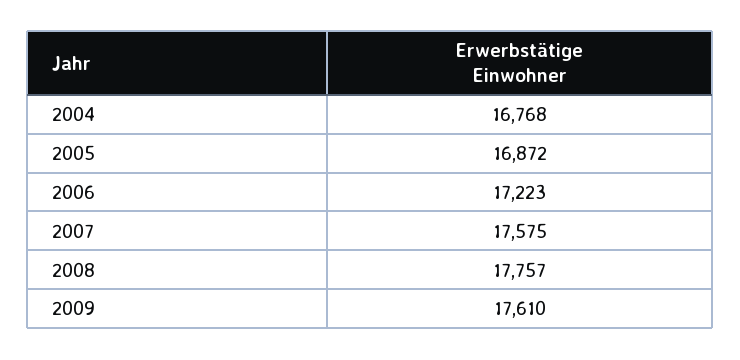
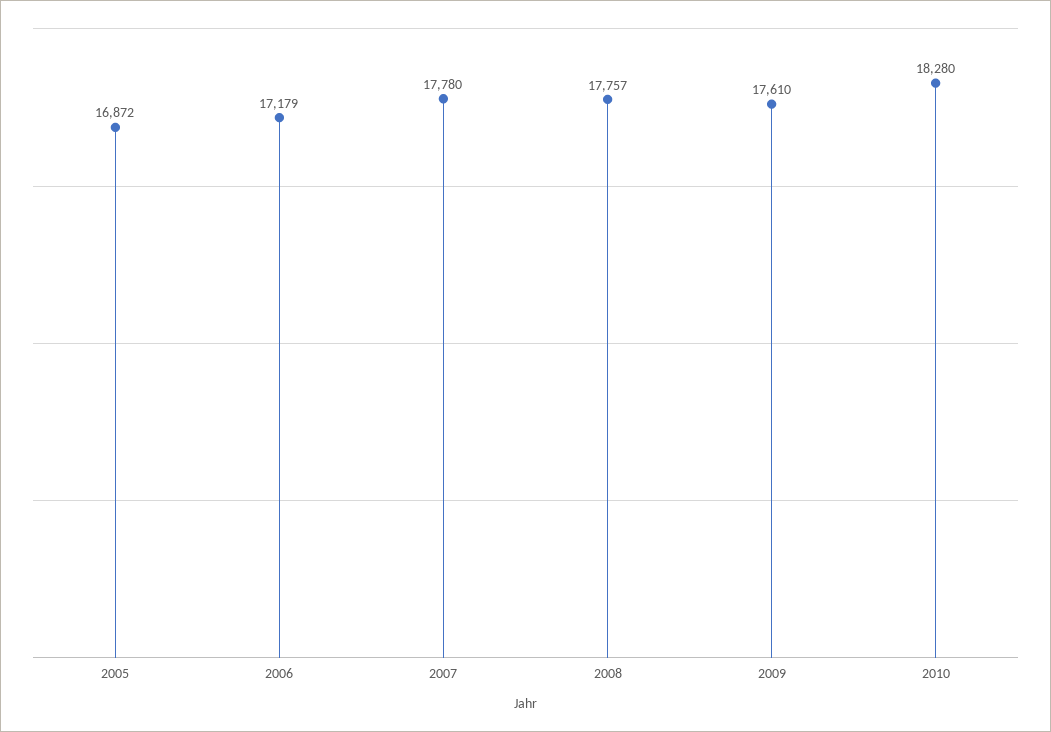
2004: 16768 -> none
2006: 17223 -> 17179
2007: 17575 -> 17780
2010: none -> 18280

